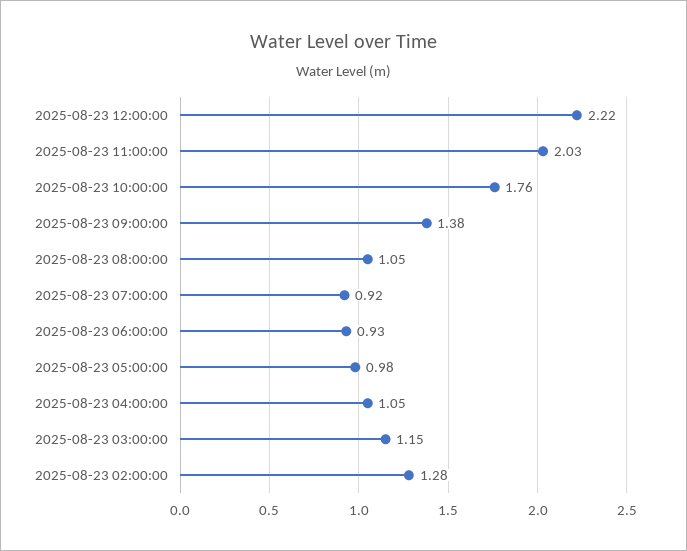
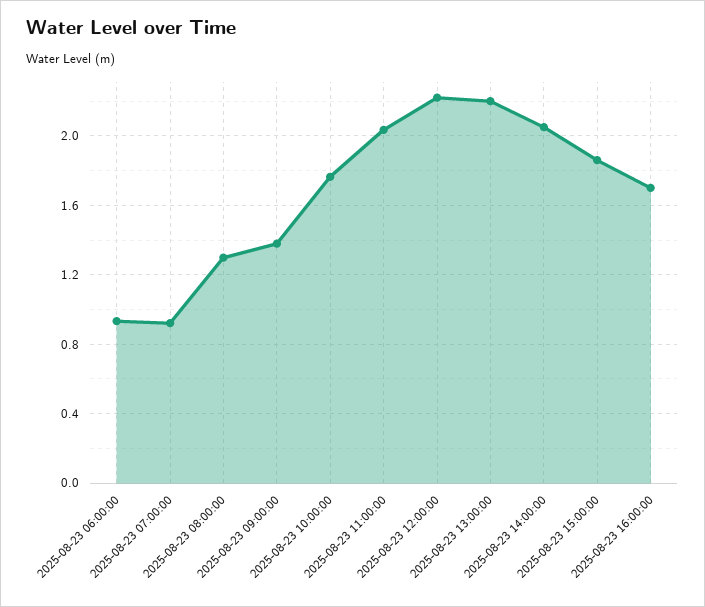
2025-08-23 08:00:00: 1.05 -> 1.3
2025-08-23 05:00:00: 0.98 -> none
2025-08-23 04:00:00: 1.05 -> none
2025-08-23 03:00:00: 1.15 -> none
2025-08-23 02:00:00: 1.28 -> none
2025-08-23 13:00:00: none -> 2.2
2025-08-23 14:00:00: none -> 2.05
2025-08-23 15:00:00: none -> 1.85
2025-08-23 16:00:00: none -> 1.7

